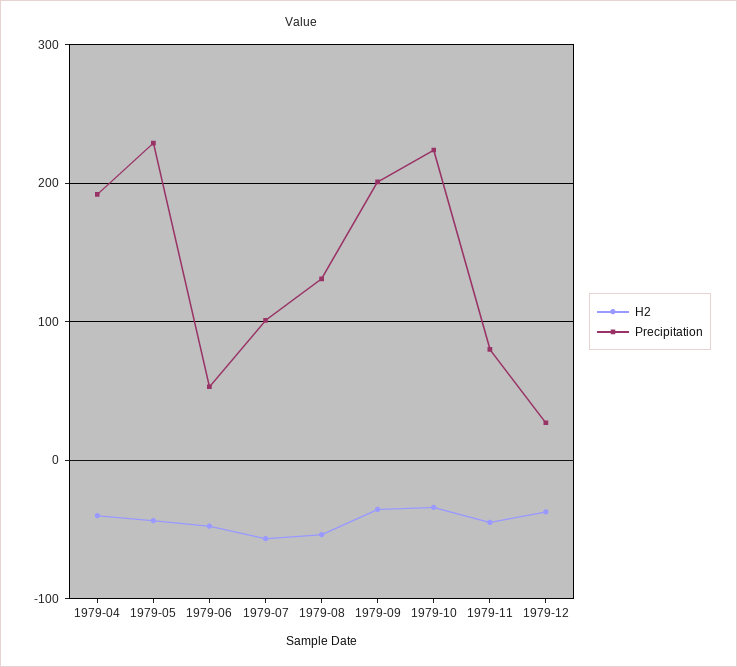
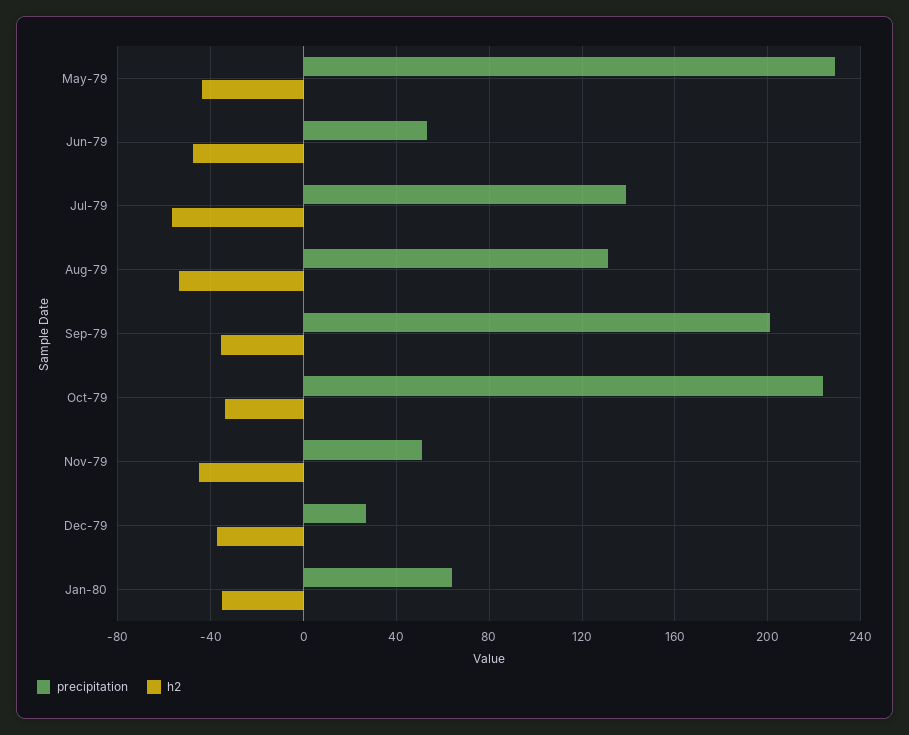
H2, 1979-04: -40 -> none
Precipitation, 1979-04: 190 -> none
Precipitation, 1979-07: 100 -> 140
Precipitation, 1979-11: 80 -> 50
Precipitation, Jan-80: none -> 65
H2, Jan-80: none -> -35

